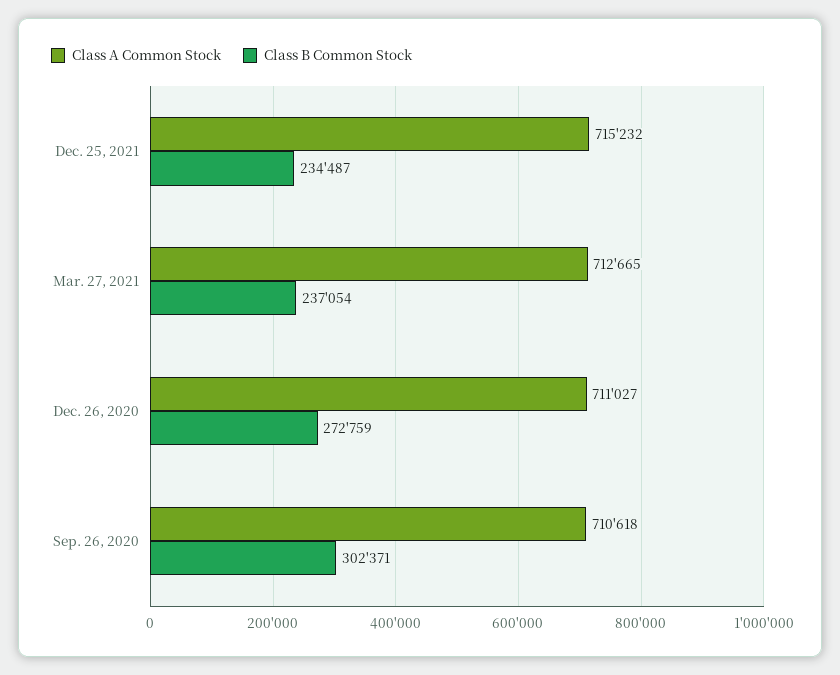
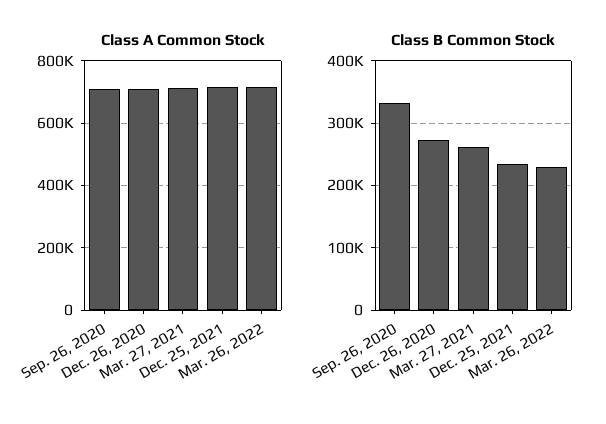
Class B Common Stock, Mar. 27, 2021: 237054 -> 260000
Class B Common Stock, Sep. 26, 2020: 302371 -> 330000
Class A Common Stock, Mar. 26, 2022: none -> 720000
Class B Common Stock, Mar. 26, 2022: none -> 230000

